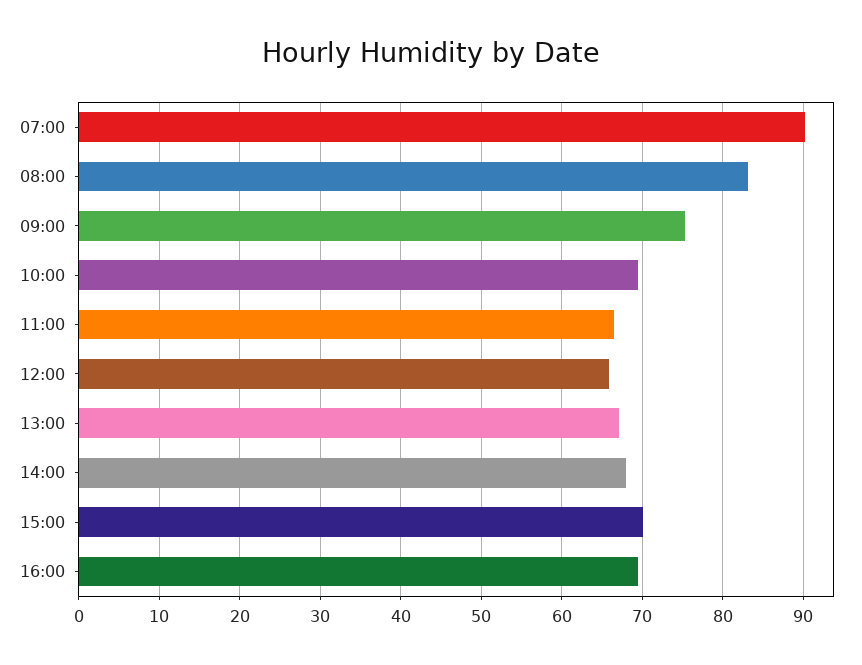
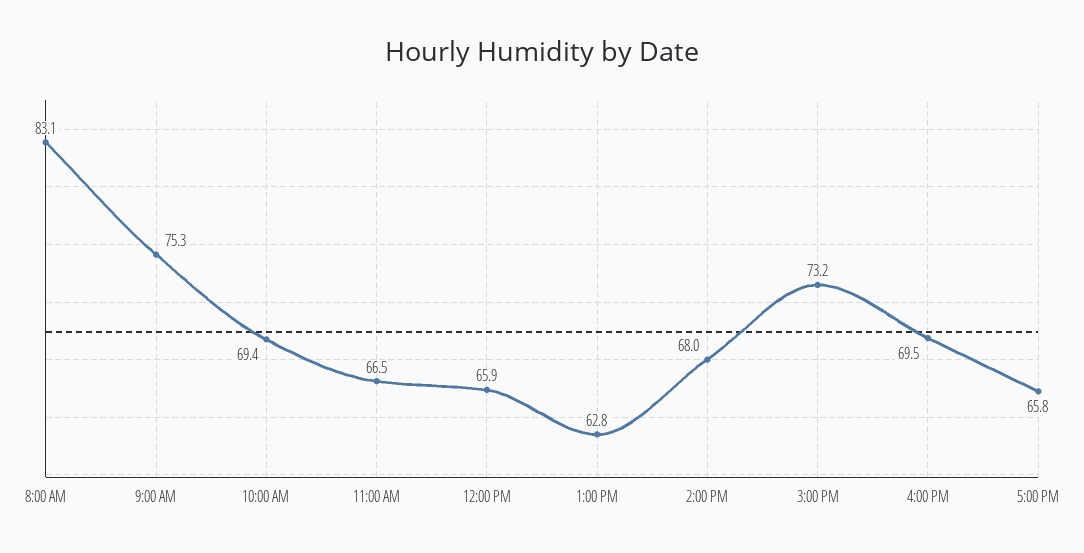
07:00: 90 -> none
13:00: 67 -> 62.8
15:00: 70 -> 73.2
5:00 PM: none -> 65.8

